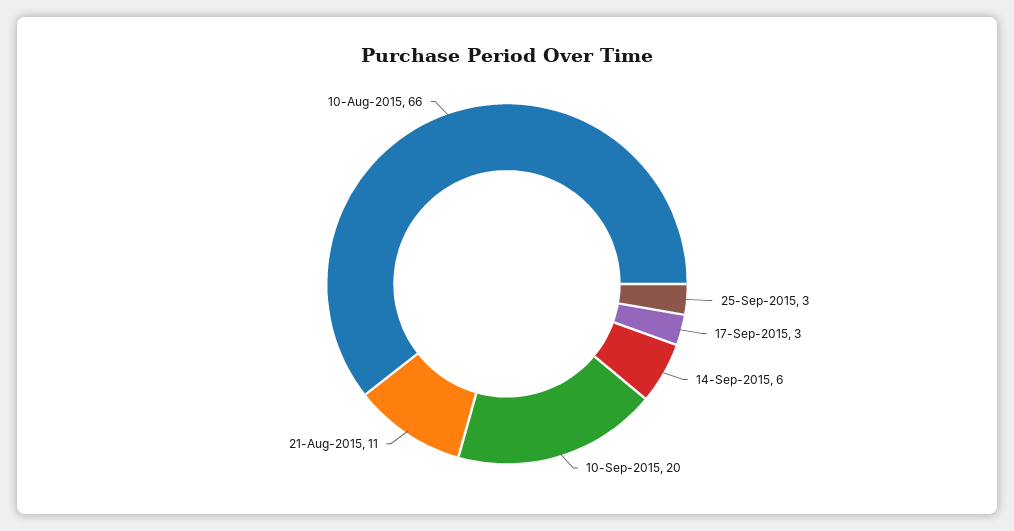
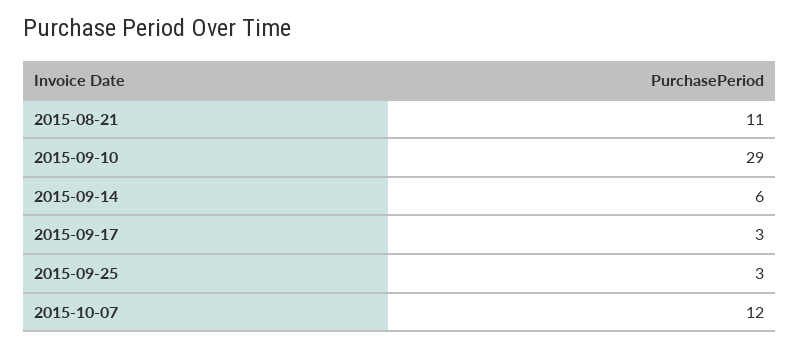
10-Sep-2015: 20 -> 29
10-Aug-2015: 66 -> none
2015-10-07: none -> 12

